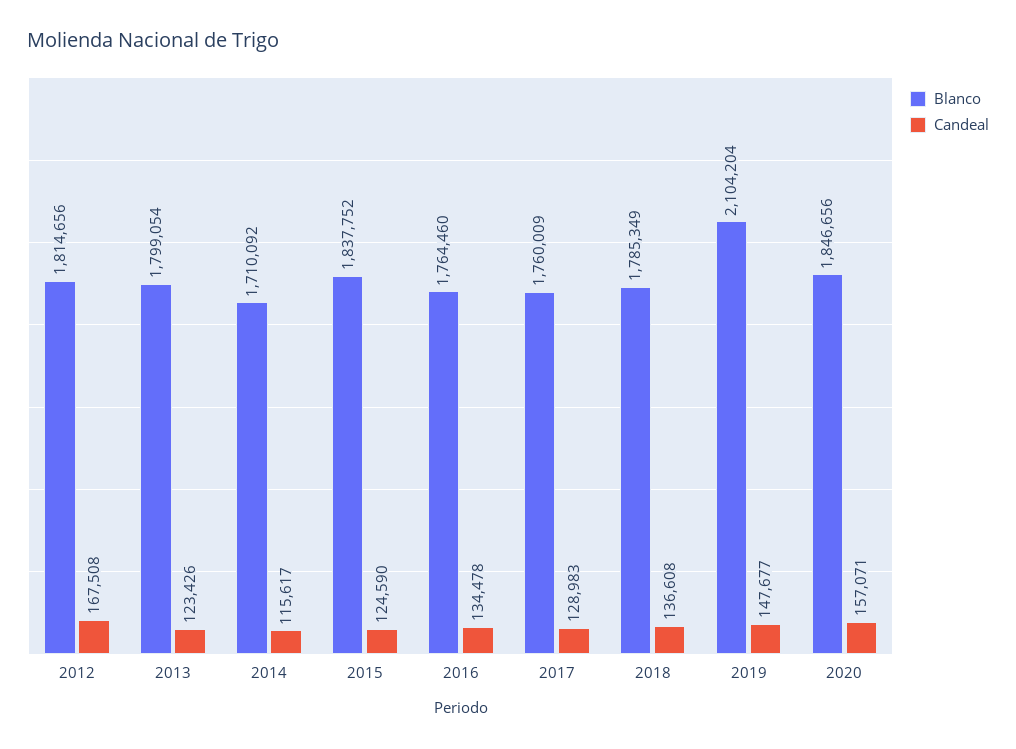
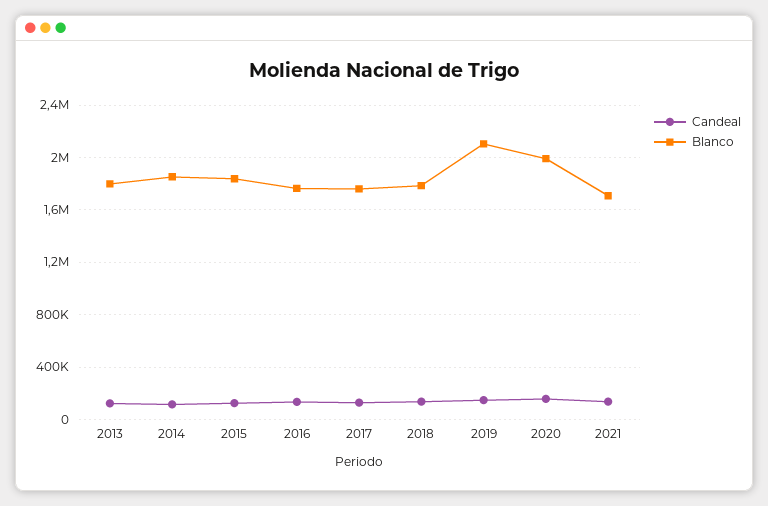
Blanco, 2012: 1814656 -> none
Candeal, 2012: 167508 -> none
Blanco, 2014: 1710092 -> 1850000
Blanco, 2020: 1846656 -> 2000000
Candeal, 2021: none -> 150000
Blanco, 2021: none -> 1700000

